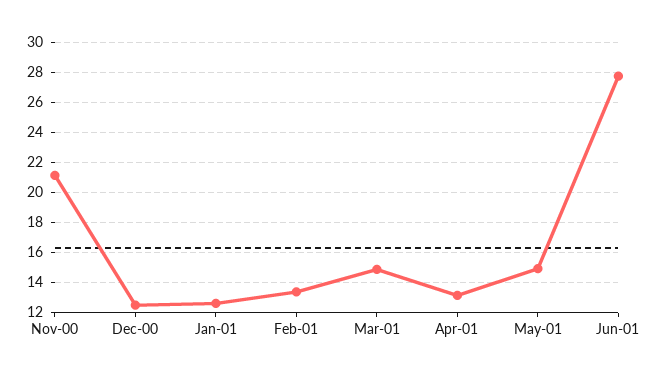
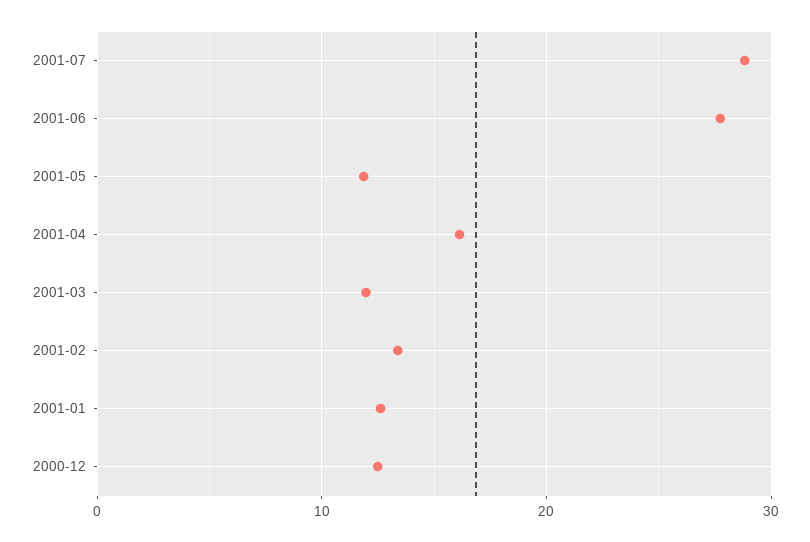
Nov-00: 21 -> none
Mar-01: 15 -> 12
Apr-01: 13 -> 16
May-01: 15 -> 12
2001-07: none -> 29

